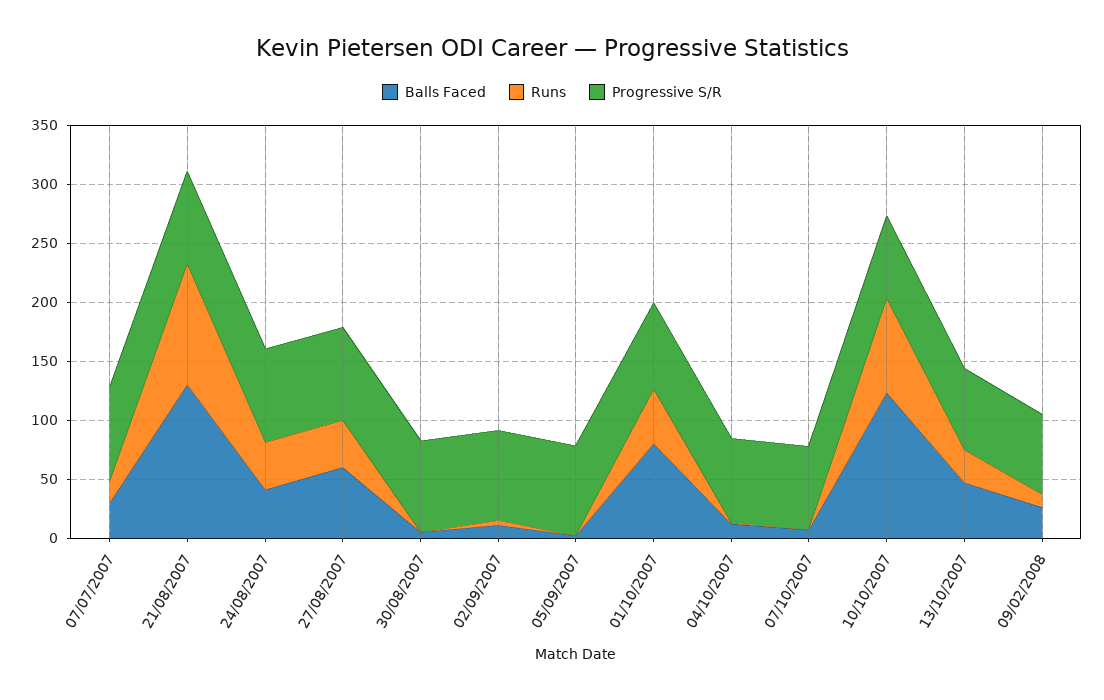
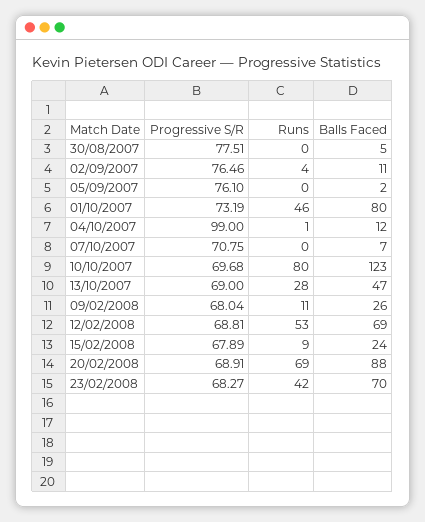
Balls Faced, 07/07/2007: 30 -> none
Runs, 07/07/2007: 20 -> none
Progressive S/R, 07/07/2007: 80 -> none
Balls Faced, 21/08/2007: 130 -> none
Runs, 21/08/2007: 100 -> none
Progressive S/R, 21/08/2007: 80 -> none
Balls Faced, 24/08/2007: 40 -> none
Runs, 24/08/2007: 40 -> none
Progressive S/R, 24/08/2007: 80 -> none
Balls Faced, 27/08/2007: 60 -> none
Runs, 27/08/2007: 40 -> none
Progressive S/R, 27/08/2007: 80 -> none
Progressive S/R, 04/10/2007: 70 -> 99
Progressive S/R, 12/02/2008: none -> 68.81
Runs, 12/02/2008: none -> 53
Balls Faced, 12/02/2008: none -> 69
Progressive S/R, 15/02/2008: none -> 67.89
Runs, 15/02/2008: none -> 9
Balls Faced, 15/02/2008: none -> 24
Progressive S/R, 20/02/2008: none -> 68.91
Runs, 20/02/2008: none -> 69
Balls Faced, 20/02/2008: none -> 88
Progressive S/R, 23/02/2008: none -> 68.27
Runs, 23/02/2008: none -> 42
Balls Faced, 23/02/2008: none -> 70

